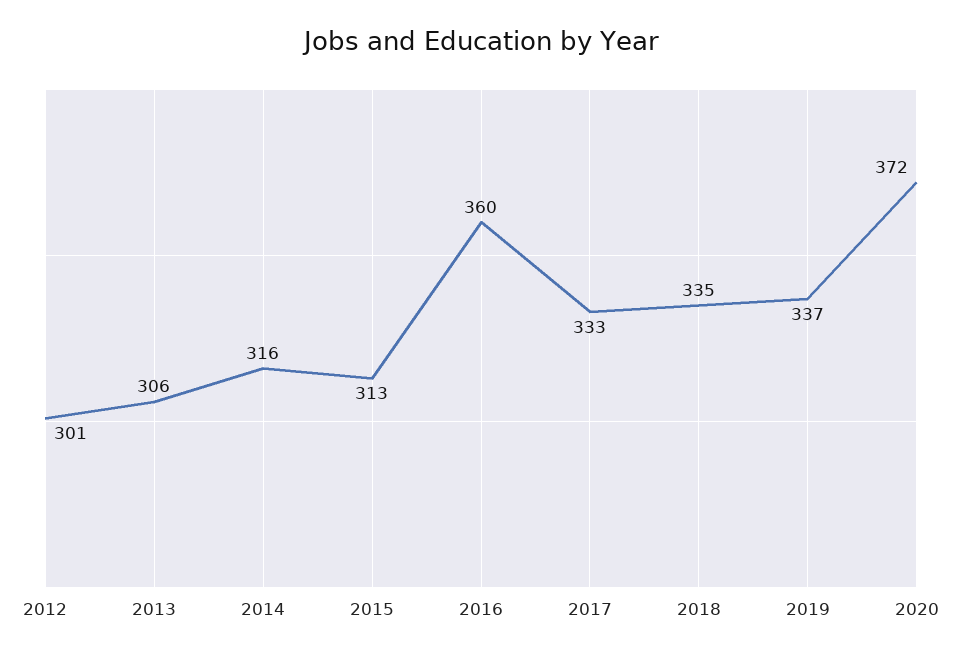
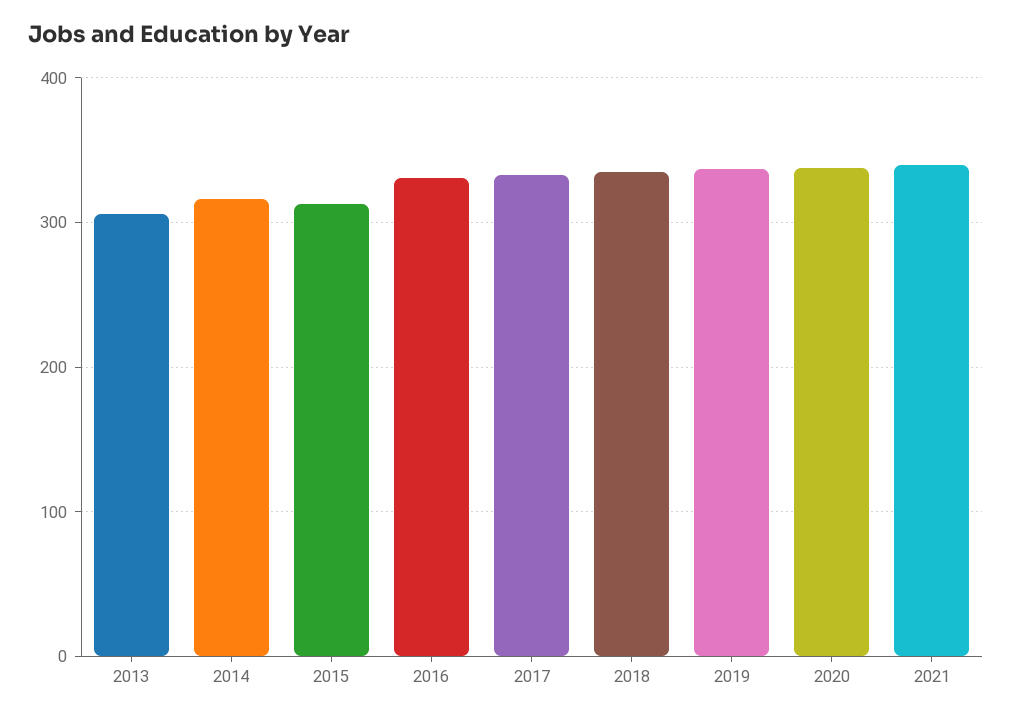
2012: 301 -> none
2016: 360 -> 330
2020: 372 -> 340
2021: none -> 340

